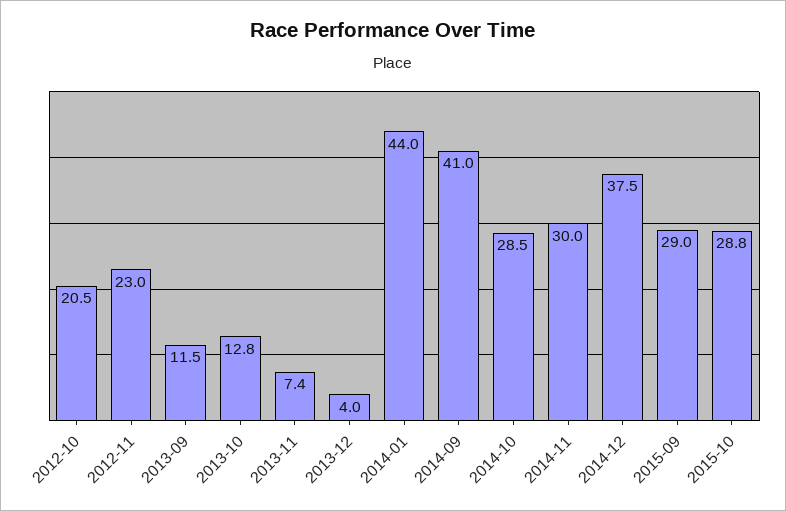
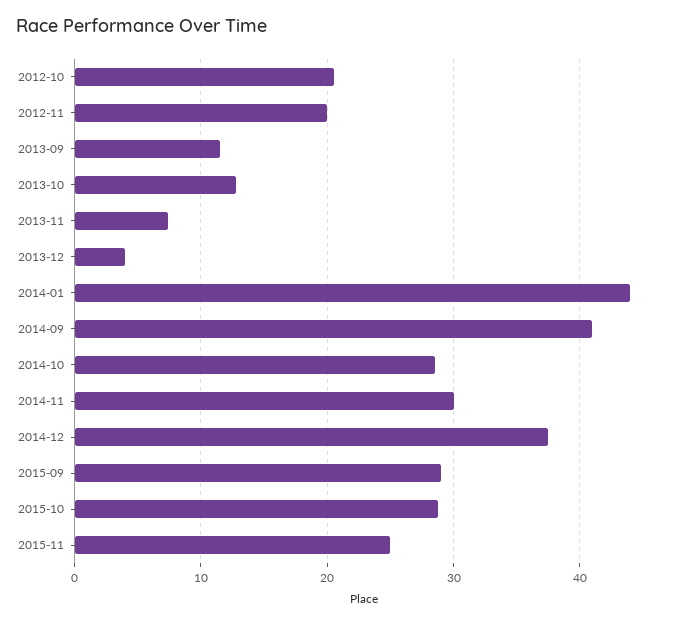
2012-11: 23 -> 20
2015-11: none -> 25

